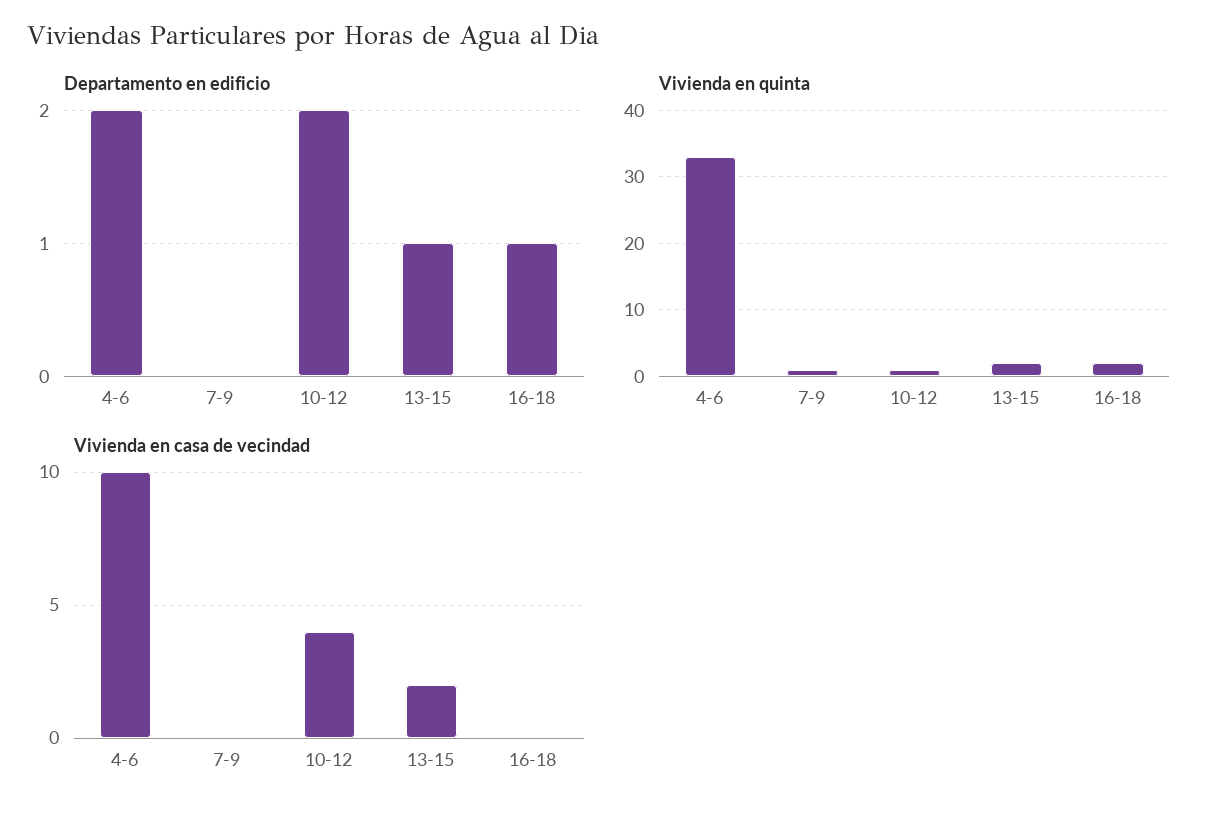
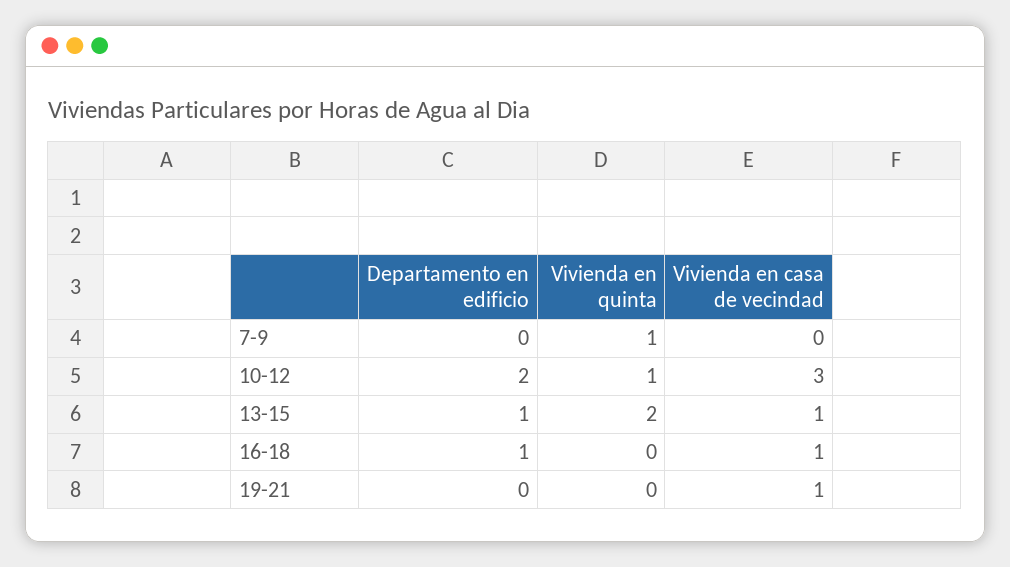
Departamento en edificio, 4-6: 2 -> none
Vivienda en quinta, 4-6: 33 -> none
Vivienda en quinta, 16-18: 2 -> 0
Vivienda en casa de vecindad, 4-6: 10 -> none
Vivienda en casa de vecindad, 10-12: 4 -> 3
Vivienda en casa de vecindad, 13-15: 2 -> 1
Vivienda en casa de vecindad, 16-18: 0 -> 1
Departamento en edificio, 19-21: none -> 0
Vivienda en quinta, 19-21: none -> 0
Vivienda en casa de vecindad, 19-21: none -> 1

